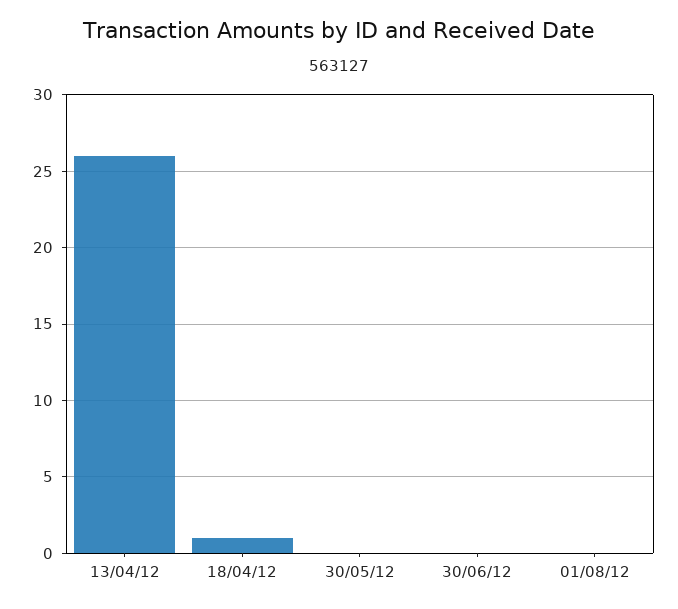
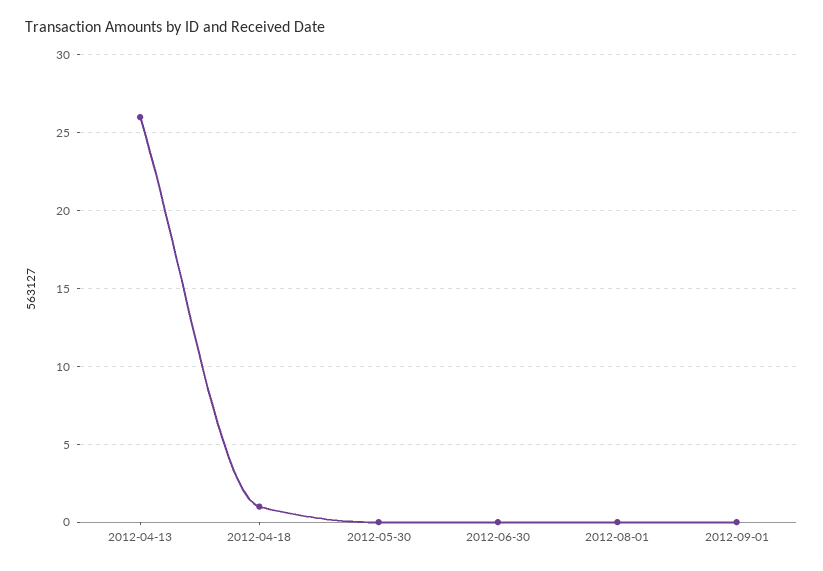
2012-09-01: none -> 0

